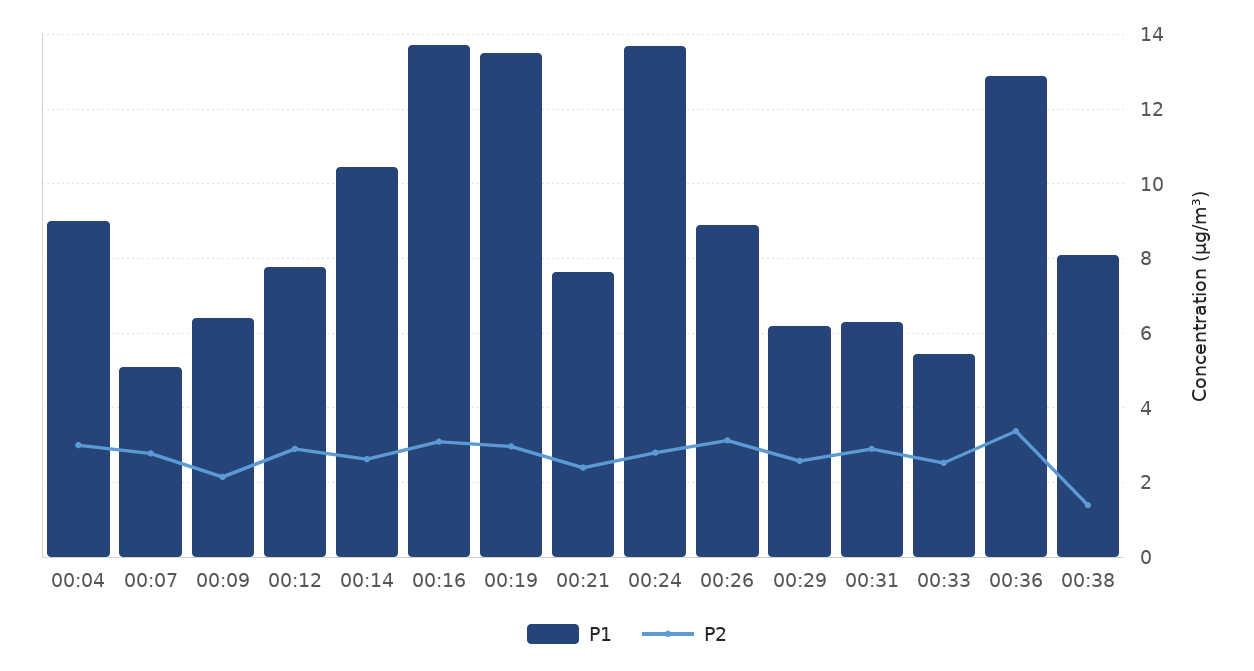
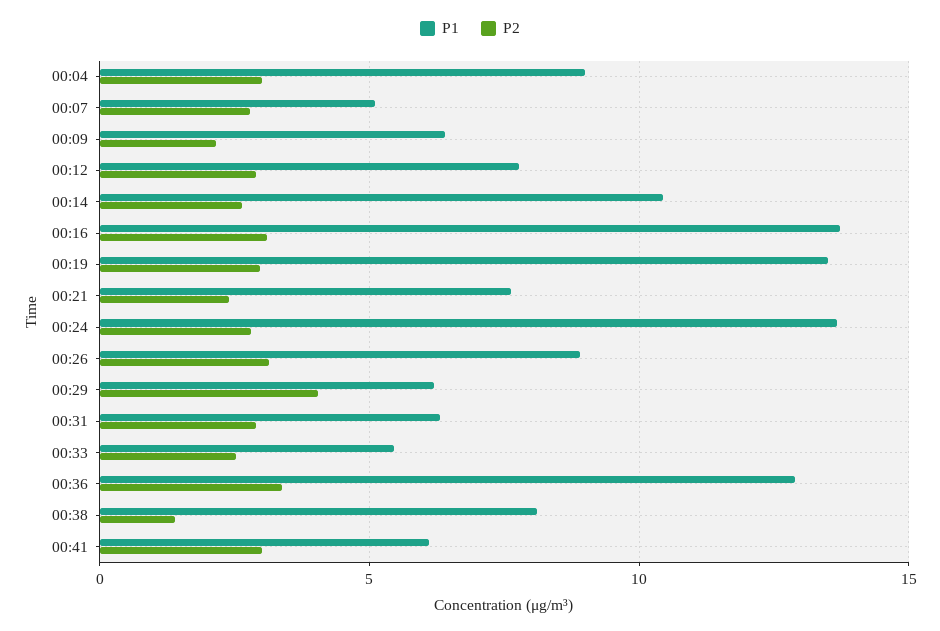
P2, 00:29: 2.6 -> 4
P1, 00:41: none -> 6
P2, 00:41: none -> 3

